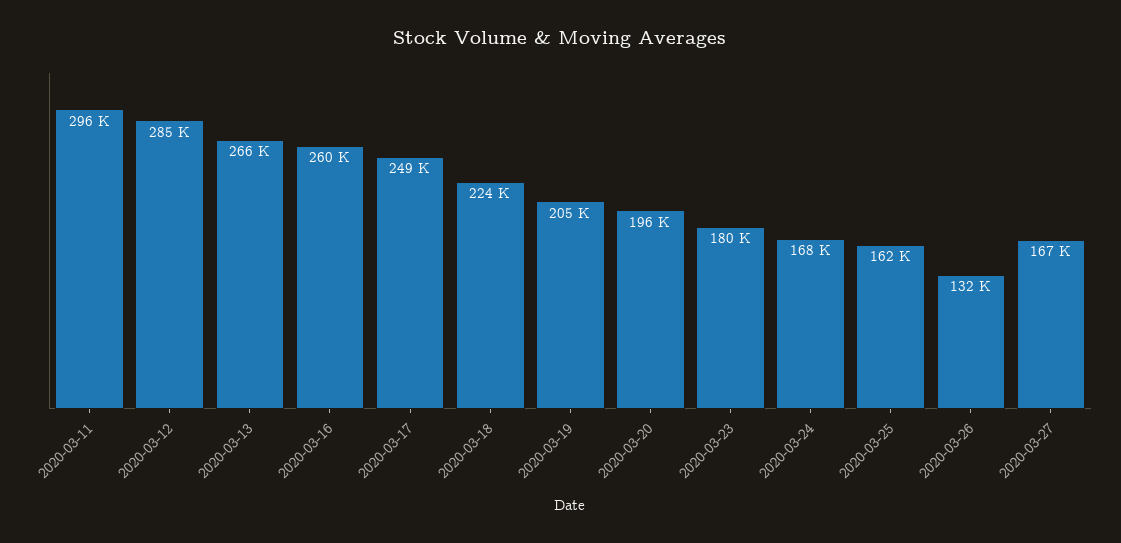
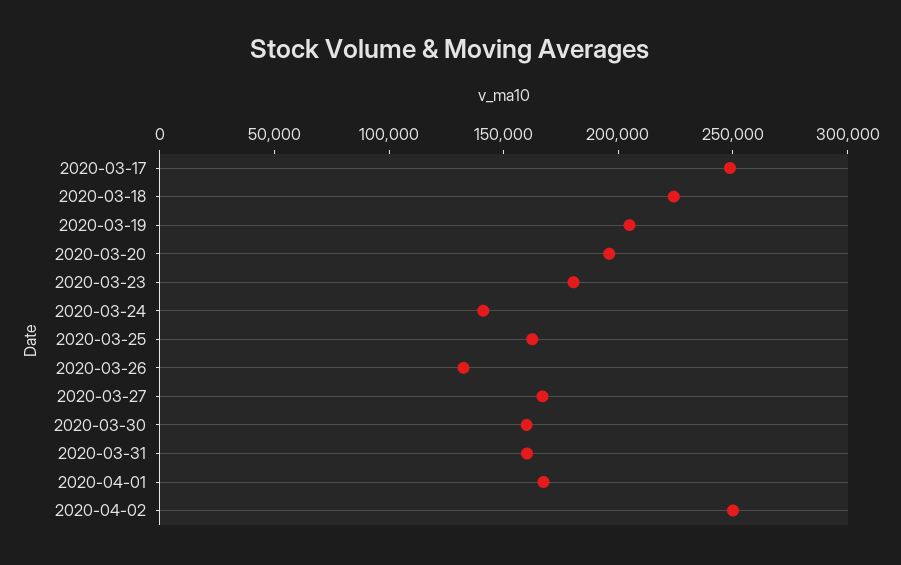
2020-03-11: 296000 -> none
2020-03-12: 285000 -> none
2020-03-13: 266000 -> none
2020-03-16: 260000 -> none
2020-03-24: 168000 -> 140000
2020-03-30: none -> 160000
2020-03-31: none -> 160000
2020-04-01: none -> 170000
2020-04-02: none -> 250000

